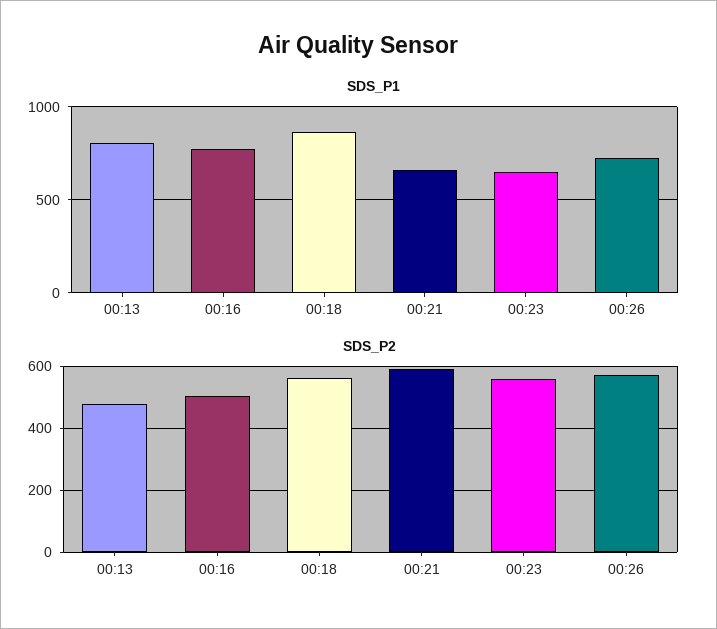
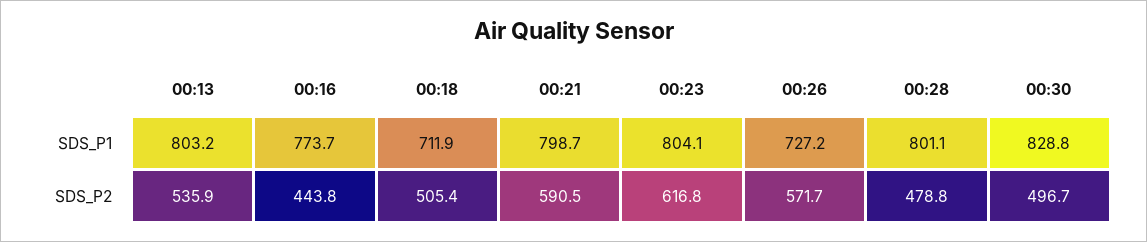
SDS_P1, 00:18: 850 -> 711.9
SDS_P1, 00:21: 650 -> 798.7
SDS_P1, 00:23: 650 -> 804.1
SDS_P2, 00:13: 480 -> 535.9
SDS_P2, 00:16: 500 -> 443.8
SDS_P2, 00:18: 560 -> 505.4
SDS_P2, 00:23: 560 -> 616.8
SDS_P1, 00:28: none -> 801.1
SDS_P1, 00:30: none -> 828.8
SDS_P2, 00:28: none -> 478.8
SDS_P2, 00:30: none -> 496.7

